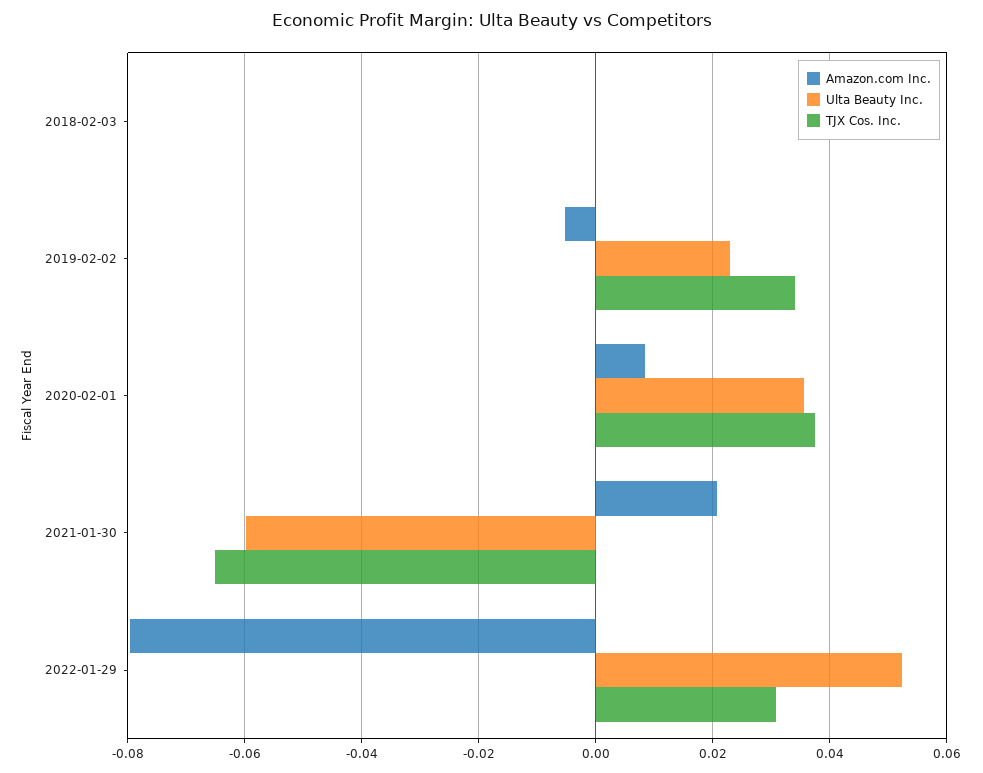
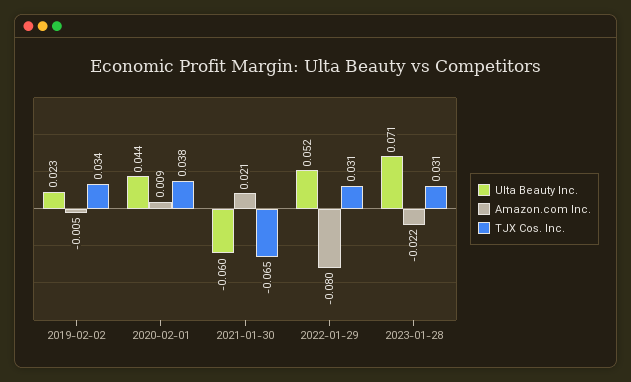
Amazon.com Inc., 2018-02-03: 0 -> none
Ulta Beauty Inc., 2018-02-03: 0 -> none
TJX Cos. Inc., 2018-02-03: 0 -> none
Ulta Beauty Inc., 2020-02-01: 0.036 -> 0.044
Ulta Beauty Inc., 2023-01-28: none -> 0.071
Amazon.com Inc., 2023-01-28: none -> -0.022
TJX Cos. Inc., 2023-01-28: none -> 0.031

